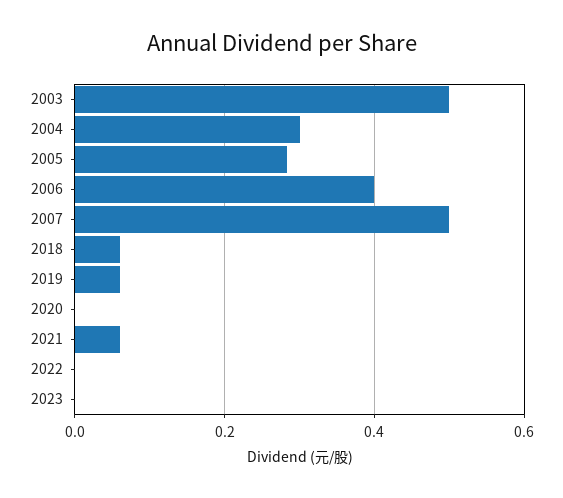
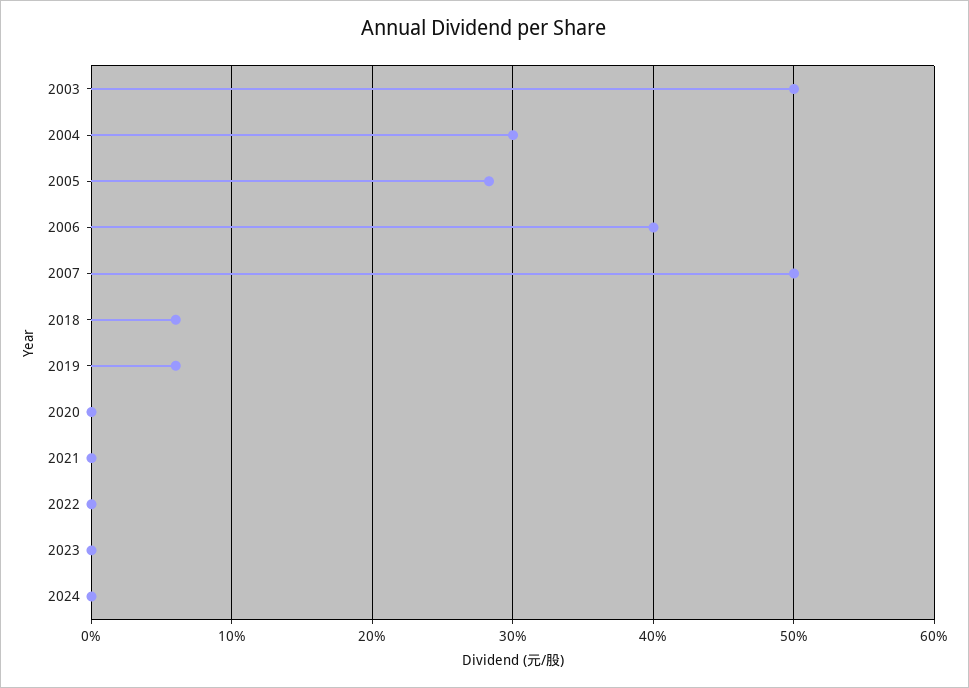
2021: 0.06 -> 0
2024: none -> 0

